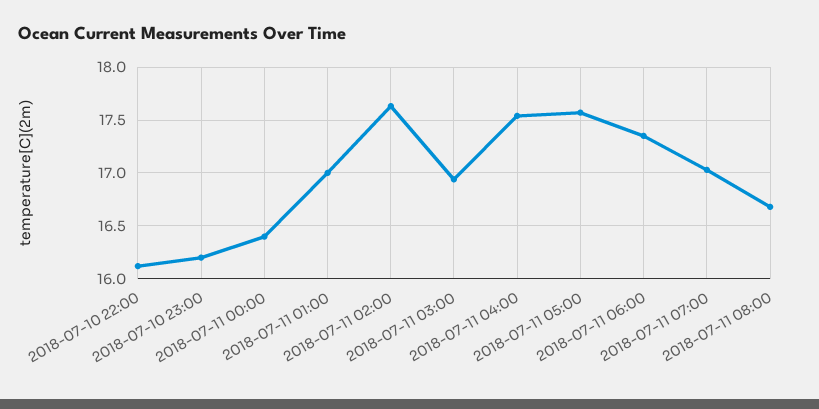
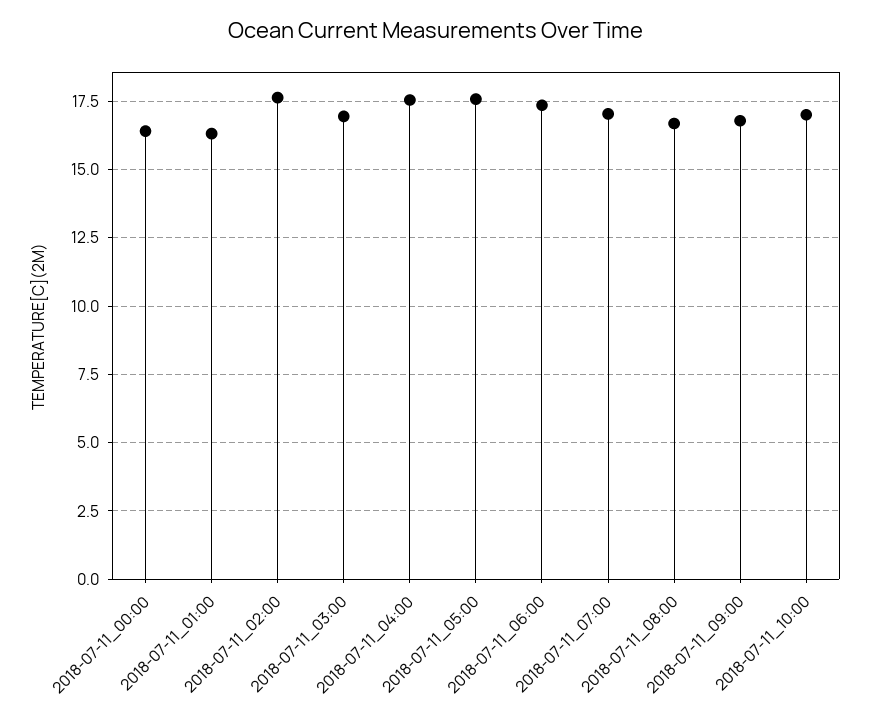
2018-07-10 22:00: 16.1 -> none
2018-07-10 23:00: 16.2 -> none
2018-07-11 01:00: 17 -> 16.25
2018-07-11_09:00: none -> 16.75
2018-07-11_10:00: none -> 17

